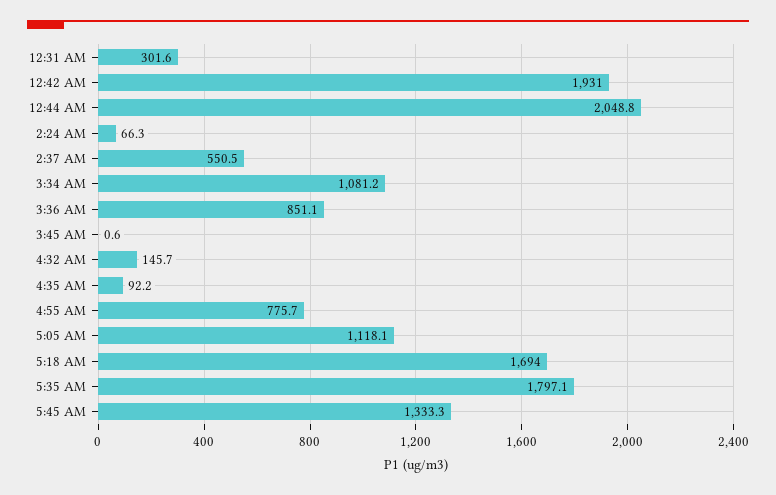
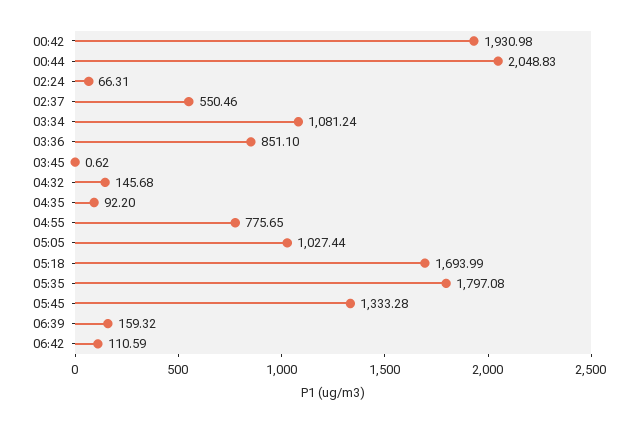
12:31 AM: 301.6 -> none
5:05 AM: 1118.1 -> 1027.44
06:39: none -> 159.32
06:42: none -> 110.59

